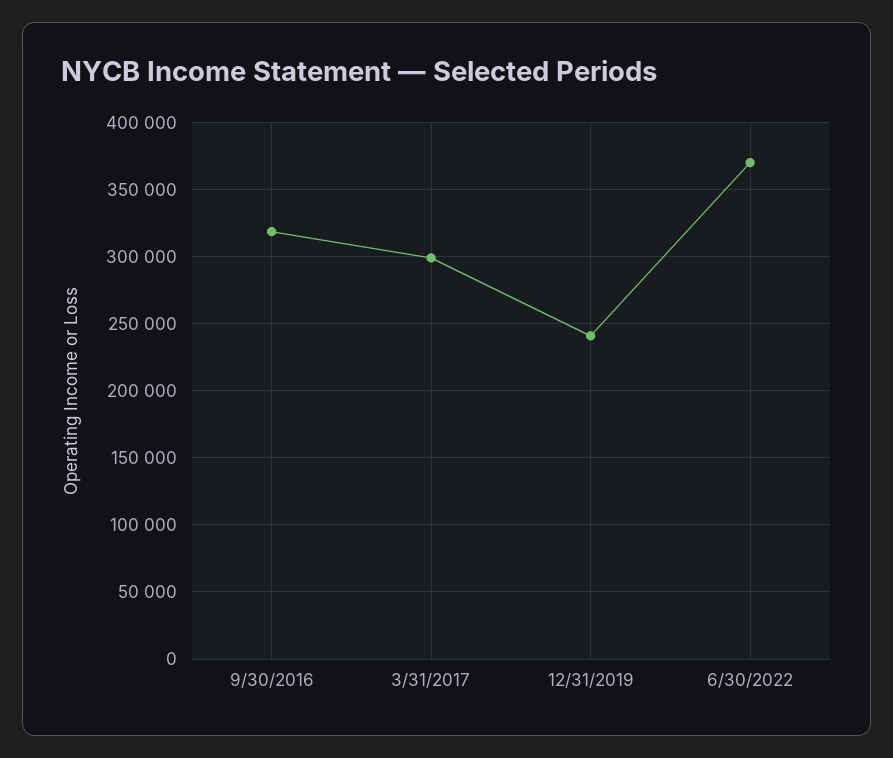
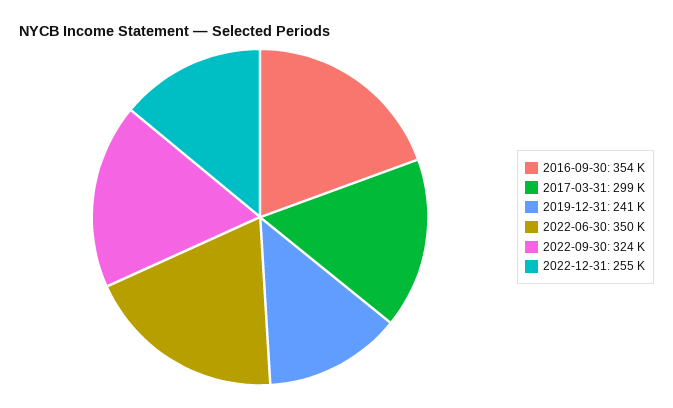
9/30/2016: 320000 -> 354000
6/30/2022: 370000 -> 350000
2022-09-30: none -> 324000
2022-12-31: none -> 255000

